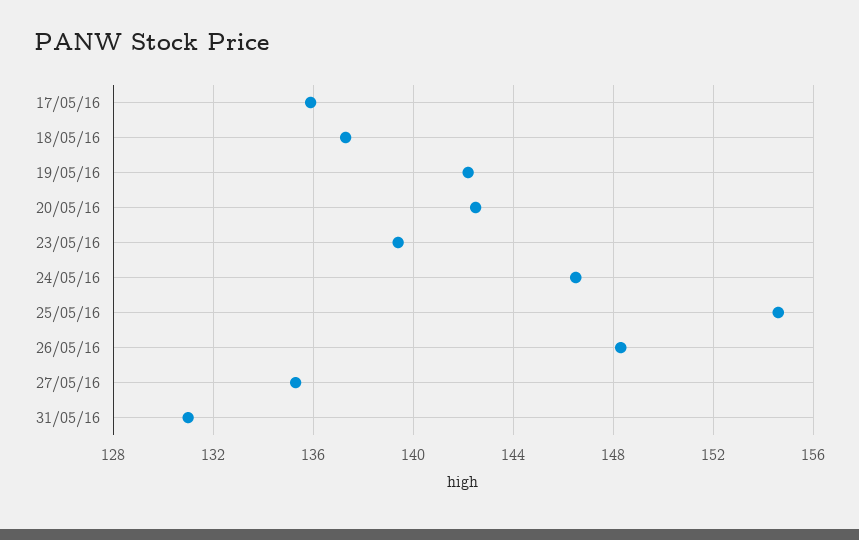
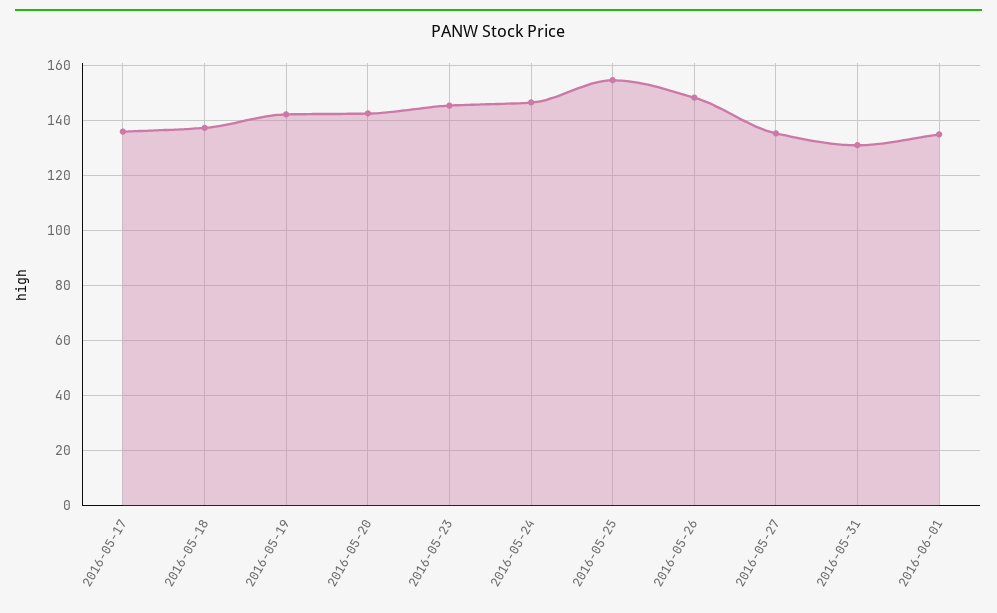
23/05/16: 139.5 -> 145
2016-06-01: none -> 135

